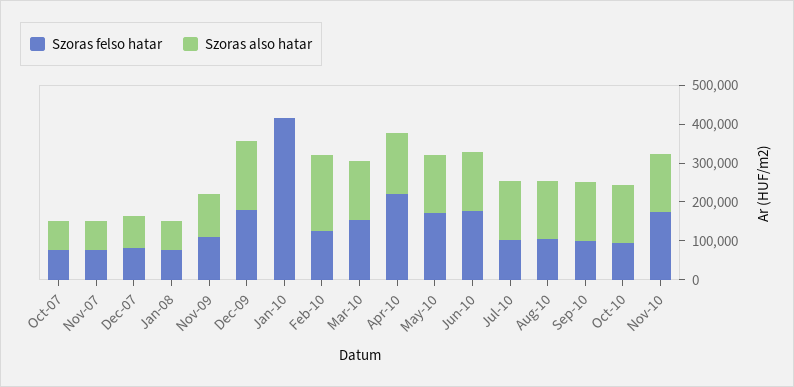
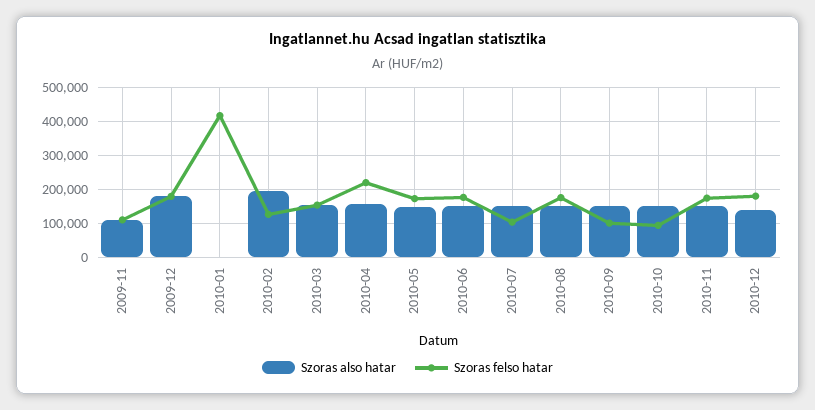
Szoras felso hatar, Oct-07: 75000 -> none
Szoras also hatar, Oct-07: 75000 -> none
Szoras felso hatar, Nov-07: 75000 -> none
Szoras also hatar, Nov-07: 75000 -> none
Szoras felso hatar, Dec-07: 75000 -> none
Szoras also hatar, Dec-07: 75000 -> none
Szoras felso hatar, Jan-08: 75000 -> none
Szoras also hatar, Jan-08: 75000 -> none
Szoras felso hatar, Aug-10: 100000 -> 180000
Szoras also hatar, 2010-12: none -> 140000
Szoras felso hatar, 2010-12: none -> 180000

